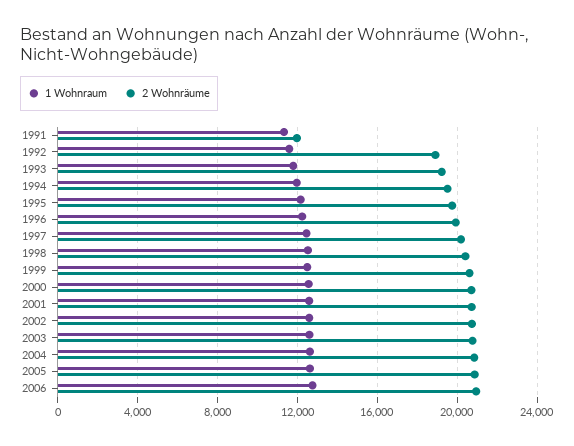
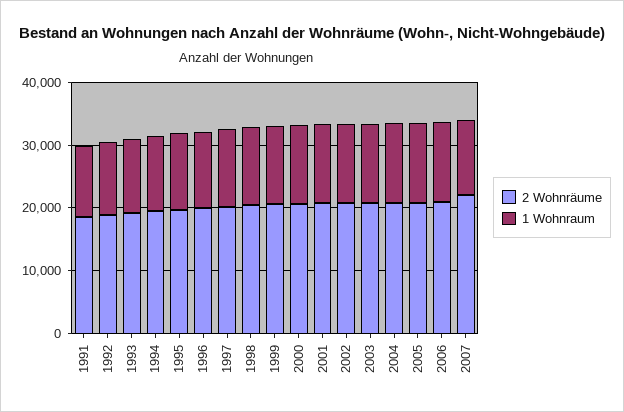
2 Wohnräume, 1991: 12000 -> 18000
2 Wohnräume, 2007: none -> 22000
1 Wohnraum, 2007: none -> 12000

